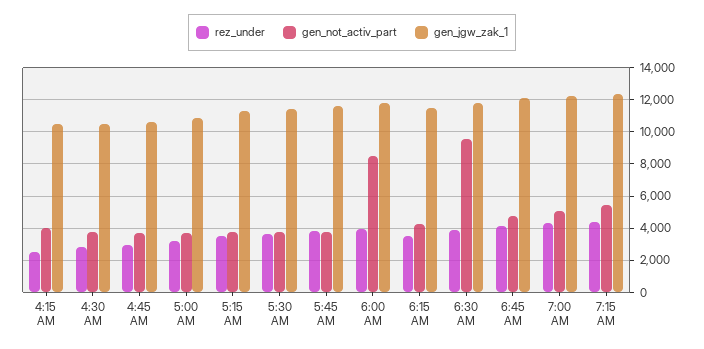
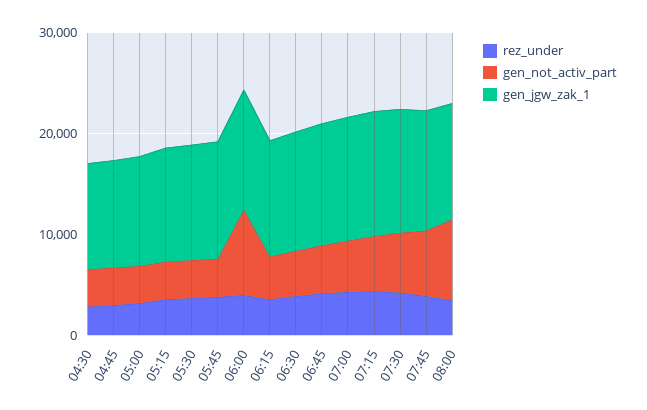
rez_under, 4:15 AM: 2500 -> none
gen_not_activ_part, 4:15 AM: 4000 -> none
gen_jgw_zak_1, 4:15 AM: 10500 -> none
gen_not_activ_part, 6:30 AM: 9500 -> 4000
rez_under, 07:30: none -> 4000
gen_not_activ_part, 07:30: none -> 6000
gen_jgw_zak_1, 07:30: none -> 12000
rez_under, 07:45: none -> 4000
gen_not_activ_part, 07:45: none -> 6000
gen_jgw_zak_1, 07:45: none -> 12000
rez_under, 08:00: none -> 4000
gen_not_activ_part, 08:00: none -> 8000
gen_jgw_zak_1, 08:00: none -> 12000

